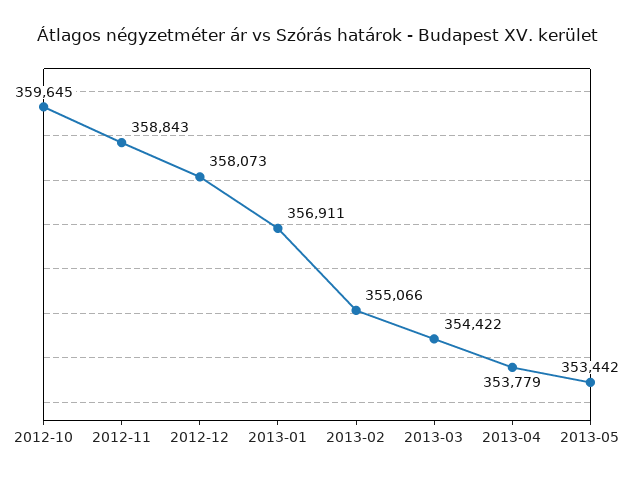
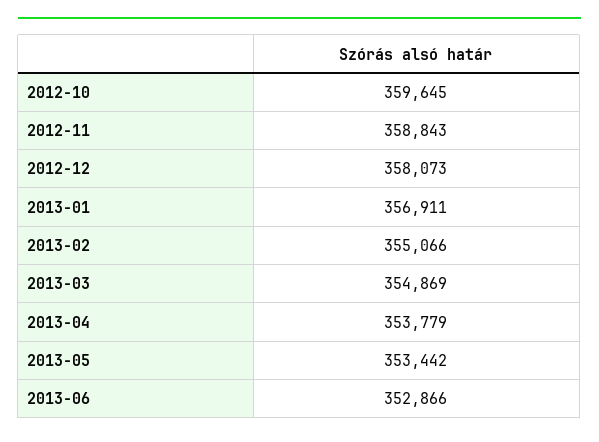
2013-03: 354422 -> 354869
2013-06: none -> 352866

